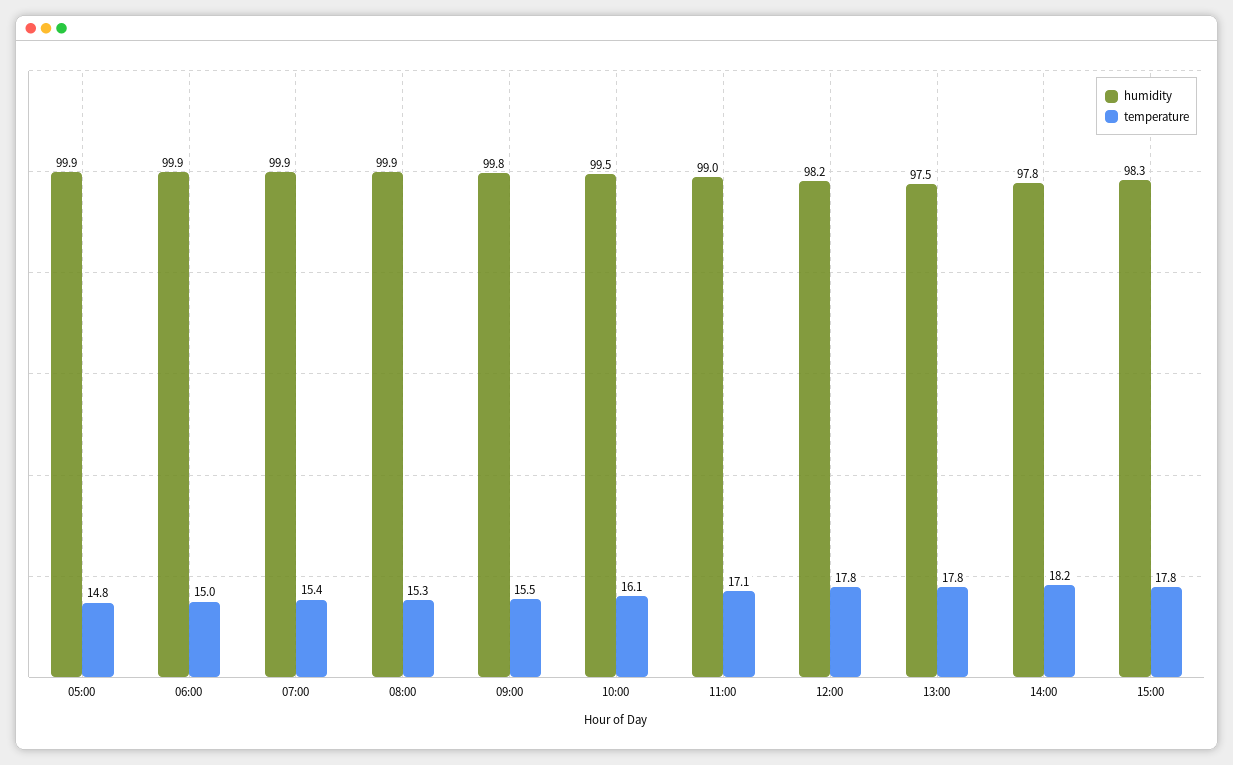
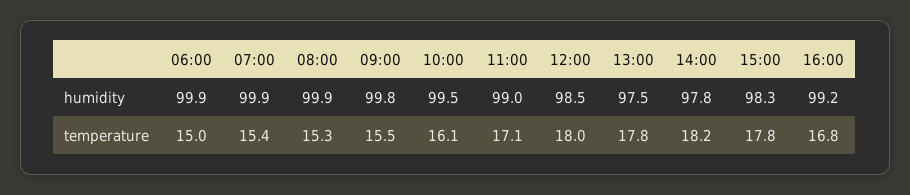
humidity, 05:00: 99.9 -> none
temperature, 05:00: 14.8 -> none
humidity, 12:00: 98.2 -> 98.5
temperature, 12:00: 17.8 -> 18
humidity, 16:00: none -> 99.2
temperature, 16:00: none -> 16.8

